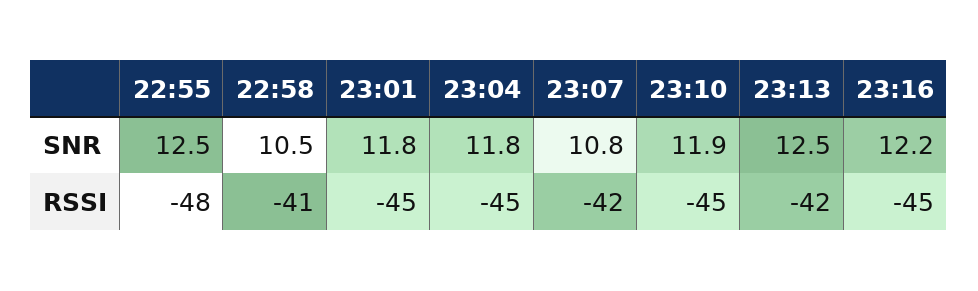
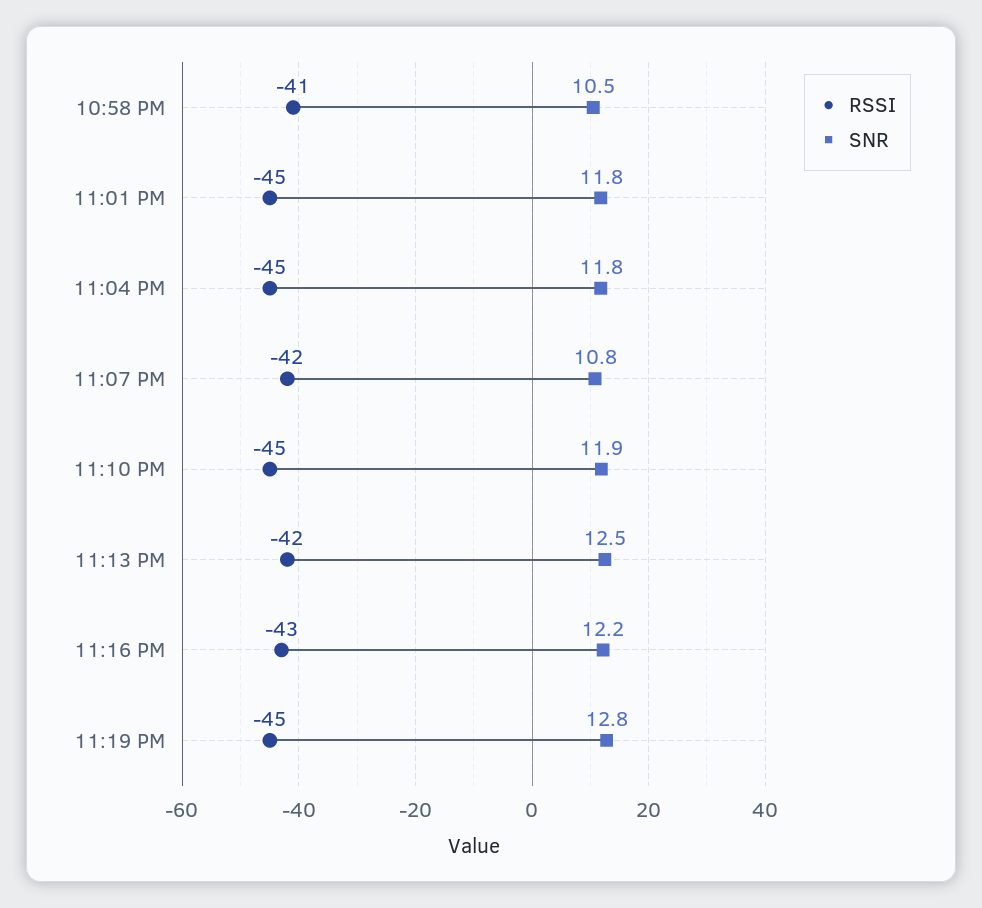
SNR, 22:55: 12.5 -> none
RSSI, 22:55: -48 -> none
RSSI, 23:16: -45 -> -43
RSSI, 11:19 PM: none -> -45
SNR, 11:19 PM: none -> 12.8

